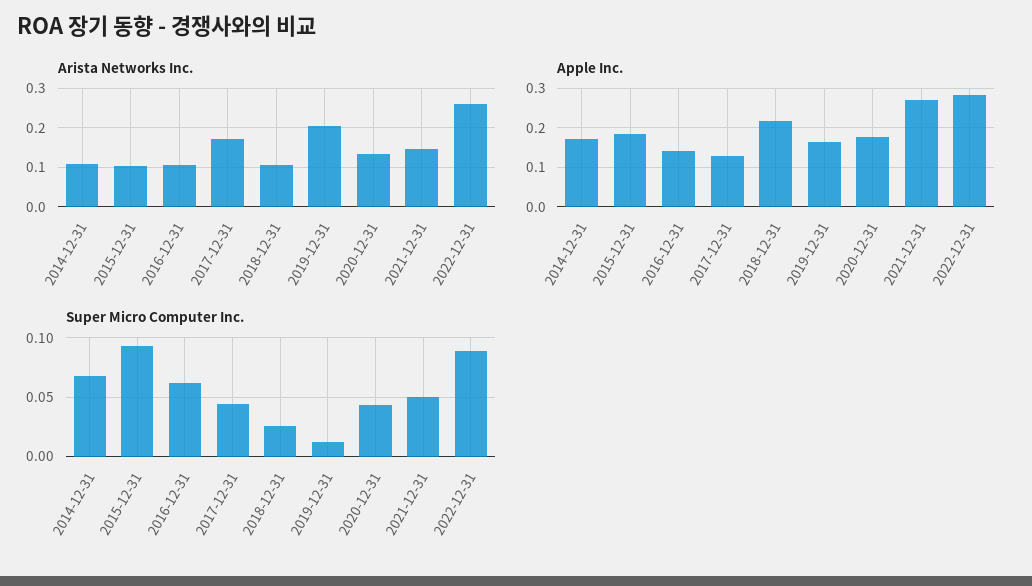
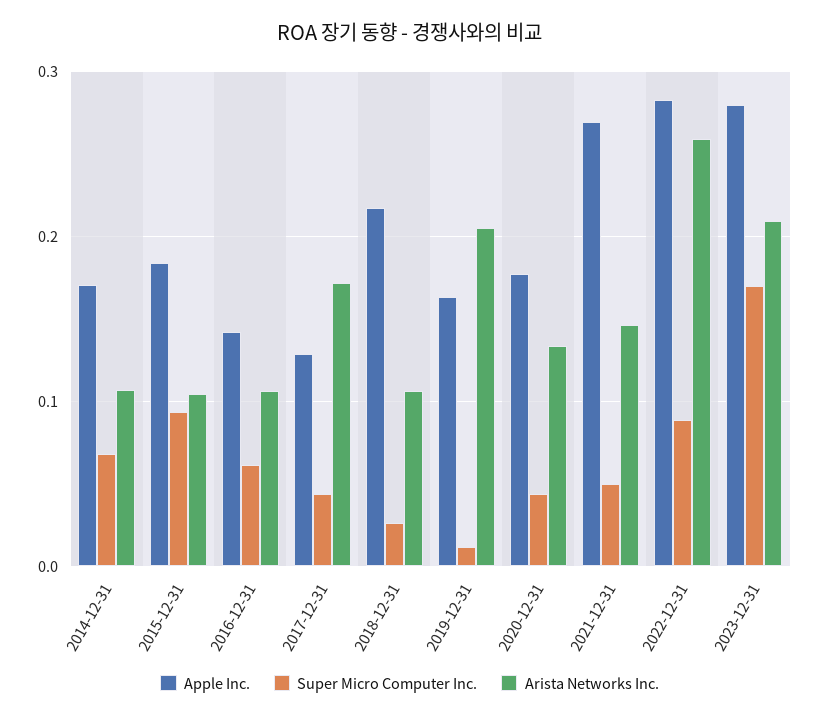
Apple Inc., 2023-12-31: none -> 0.28
Super Micro Computer Inc., 2023-12-31: none -> 0.17
Arista Networks Inc., 2023-12-31: none -> 0.21

